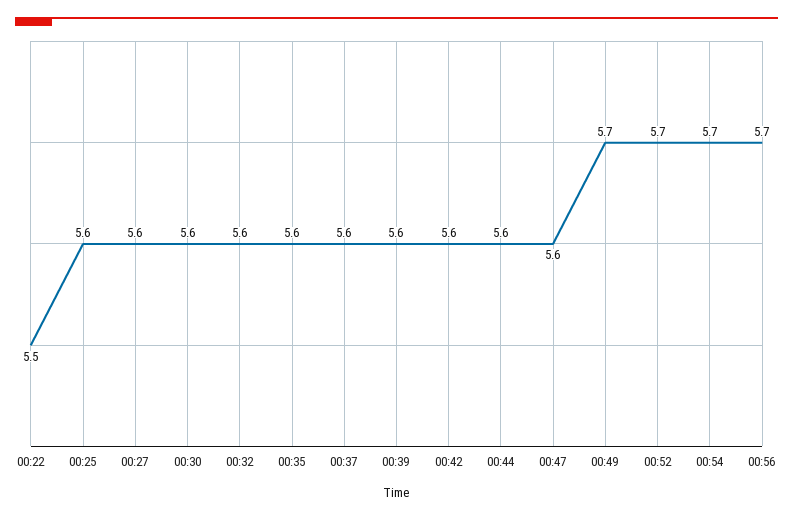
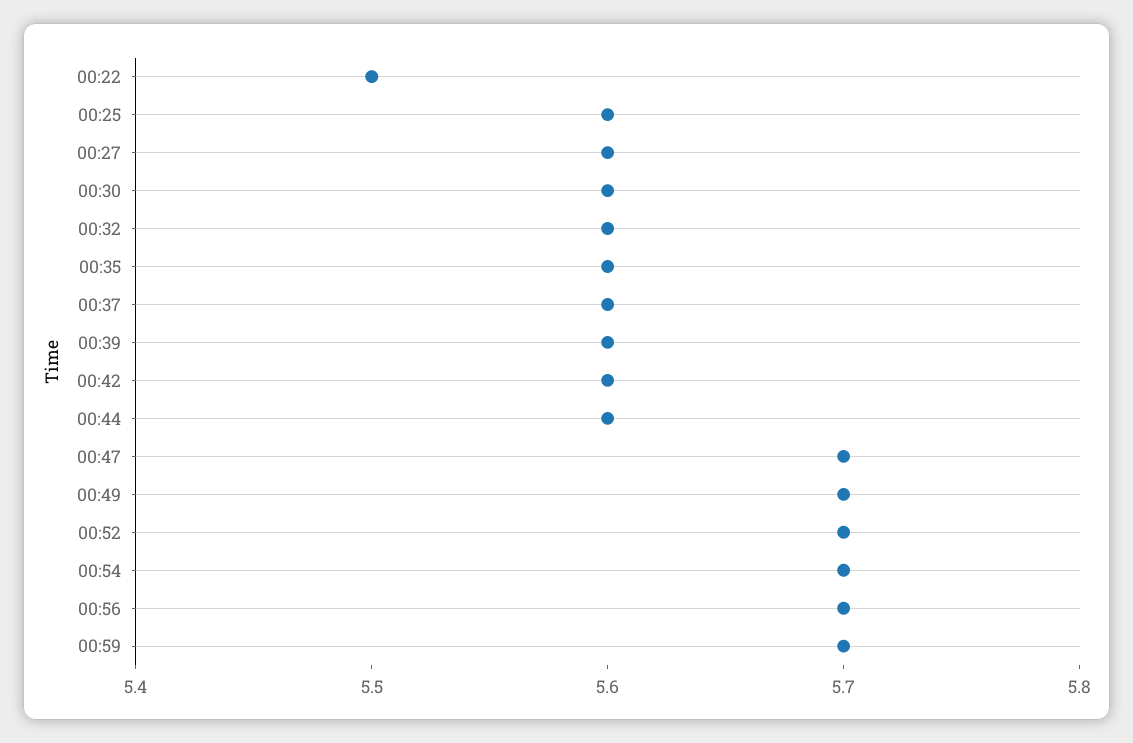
00:47: 5.6 -> 5.7
00:59: none -> 5.7

